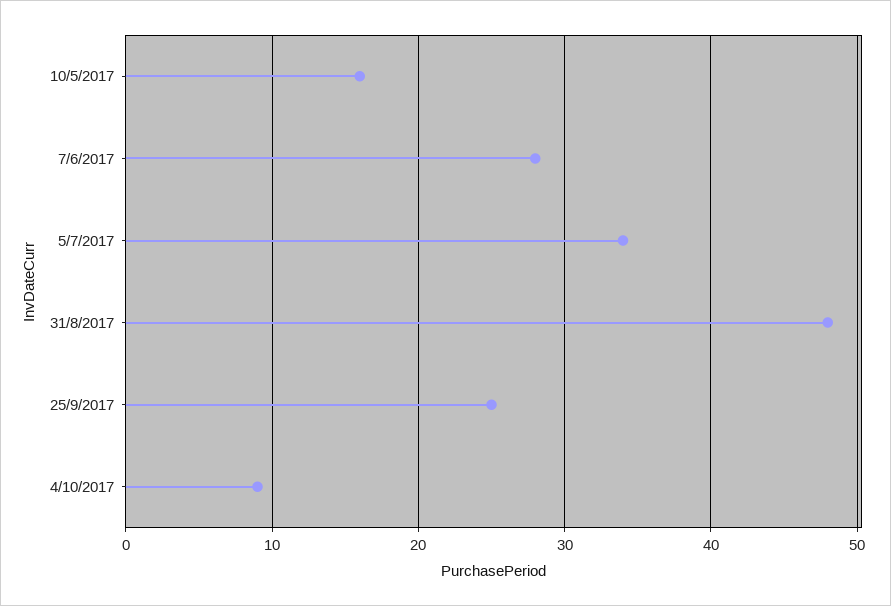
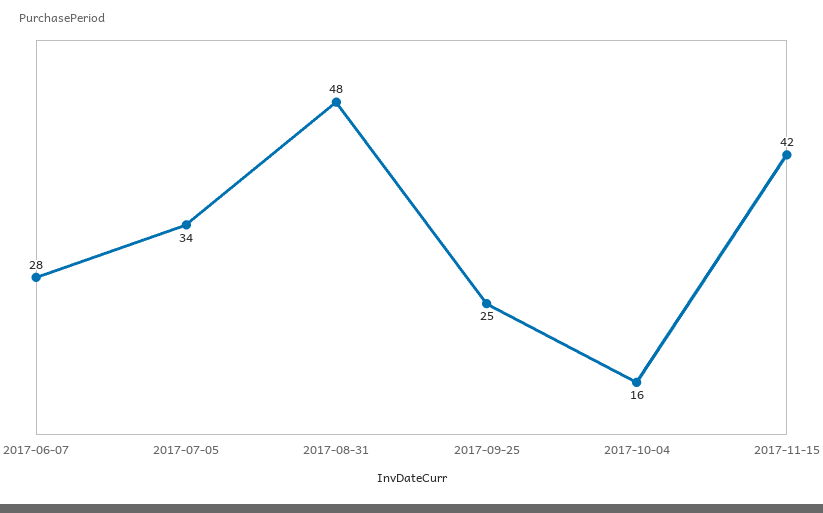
10/5/2017: 16 -> none
4/10/2017: 9 -> 16
2017-11-15: none -> 42

